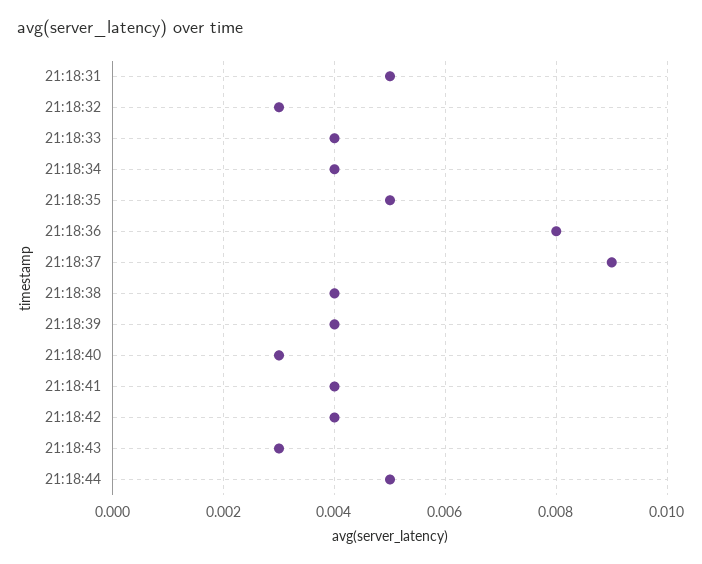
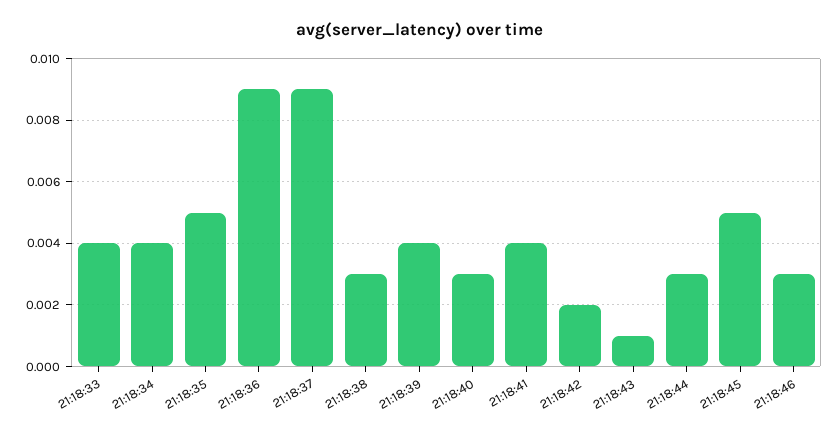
21:18:31: 0.005 -> none
21:18:32: 0.003 -> none
21:18:36: 0.008 -> 0.009
21:18:38: 0.004 -> 0.003
21:18:42: 0.004 -> 0.002
21:18:43: 0.003 -> 0.001
21:18:44: 0.005 -> 0.003
21:18:45: none -> 0.005
21:18:46: none -> 0.003

